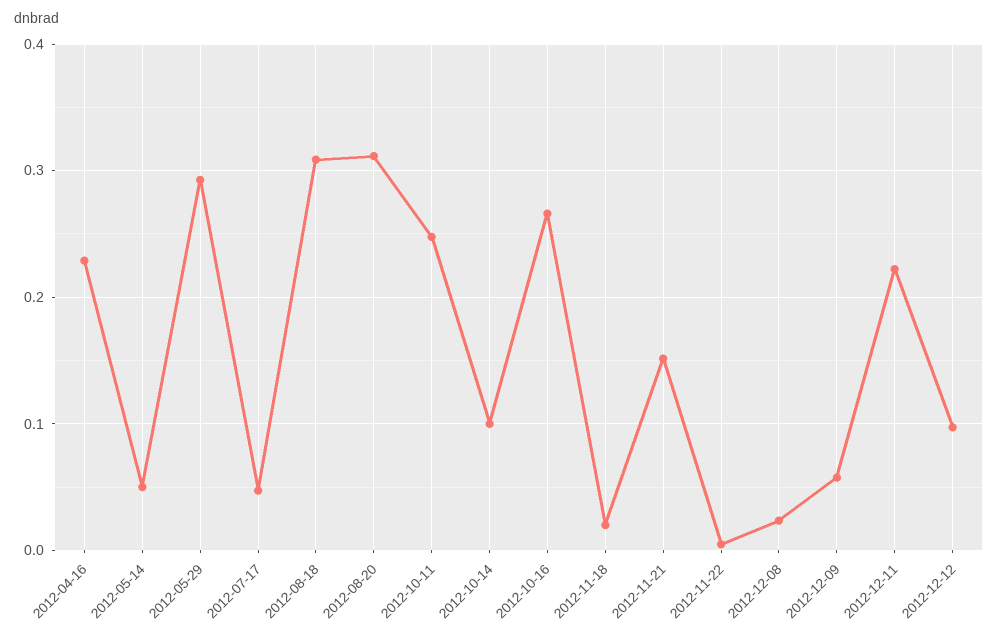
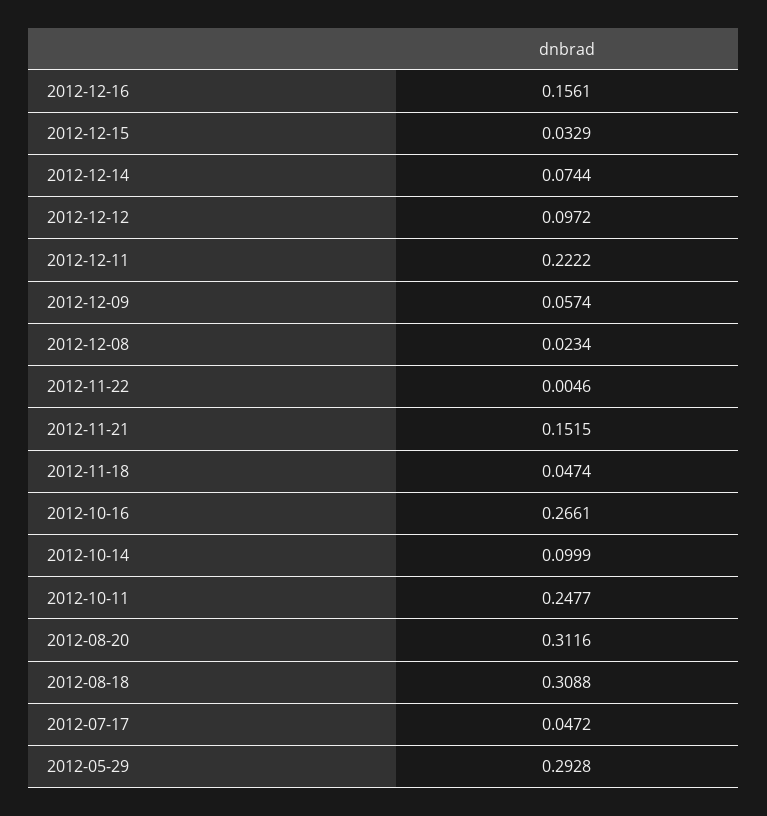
2012-04-16: 0.23 -> none
2012-05-14: 0.05 -> none
2012-11-18: 0.02 -> 0.0474
2012-12-16: none -> 0.1561
2012-12-15: none -> 0.0329
2012-12-14: none -> 0.0744

